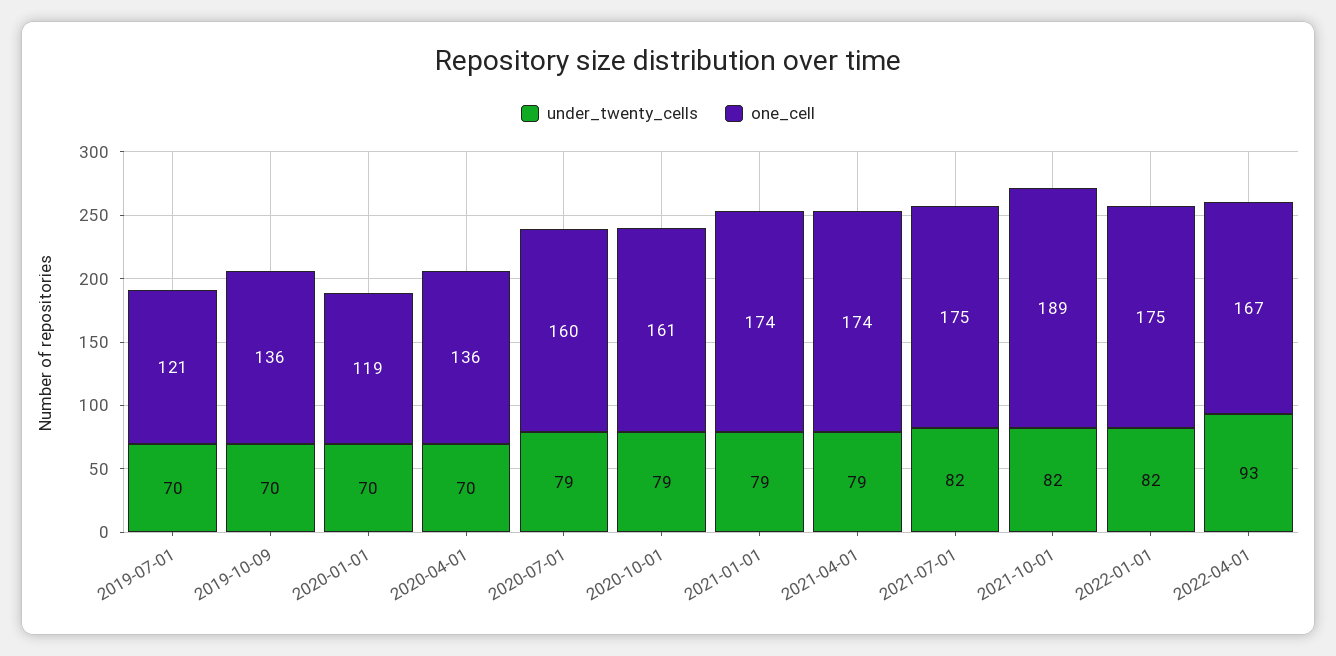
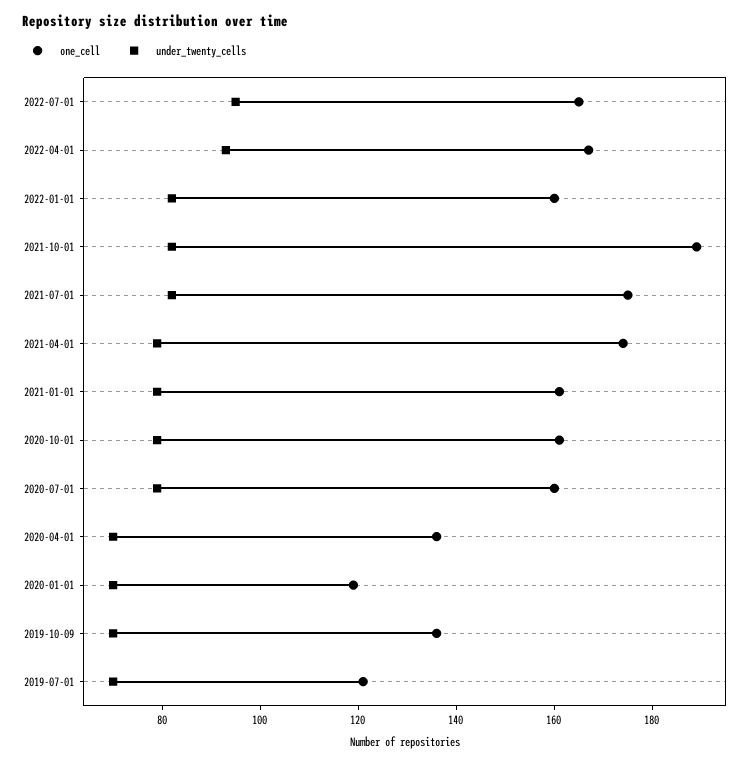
one_cell, 2021-01-01: 174 -> 160
one_cell, 2022-01-01: 175 -> 160
one_cell, 2022-07-01: none -> 165
under_twenty_cells, 2022-07-01: none -> 95

